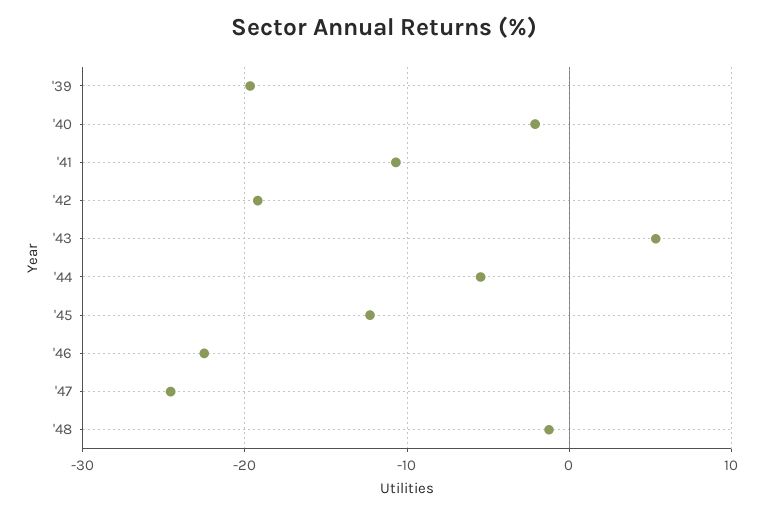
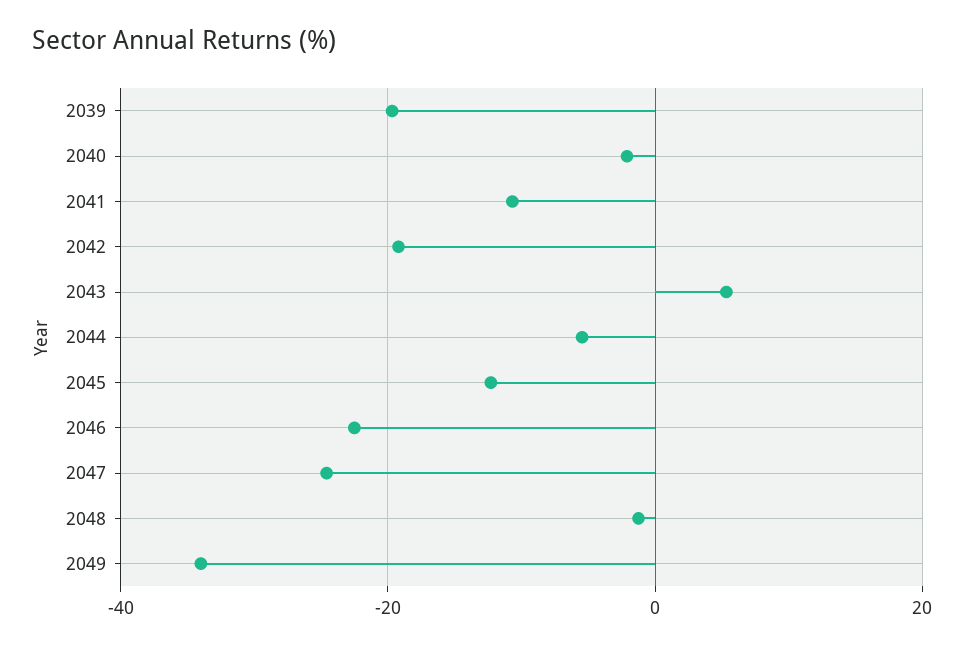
2049: none -> -34

